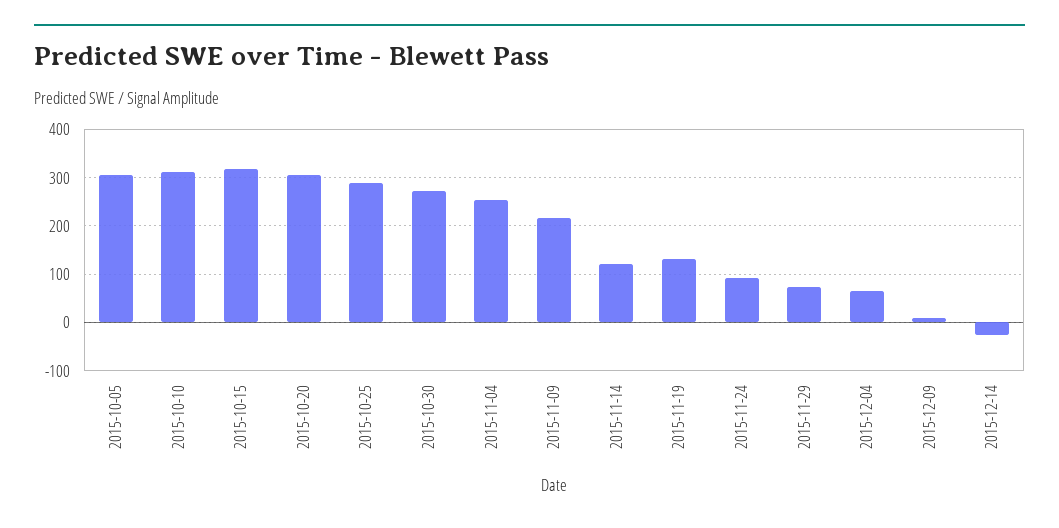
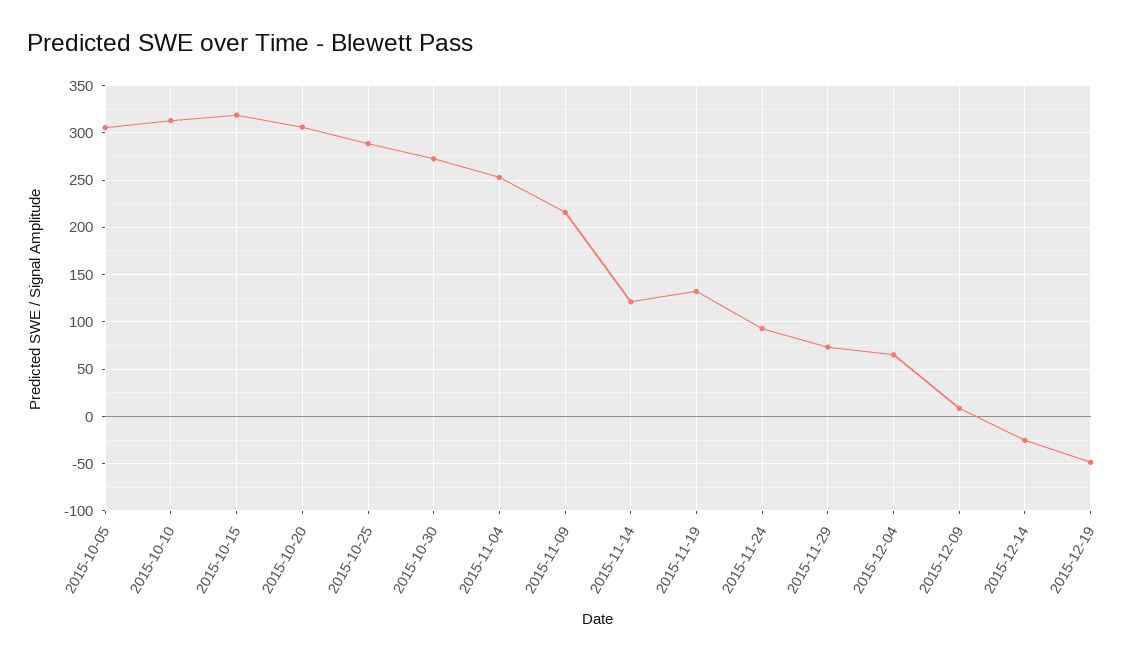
2015-12-19: none -> -50

